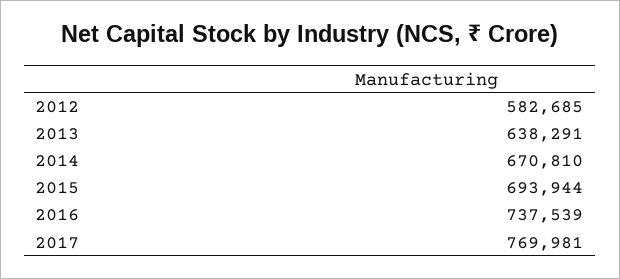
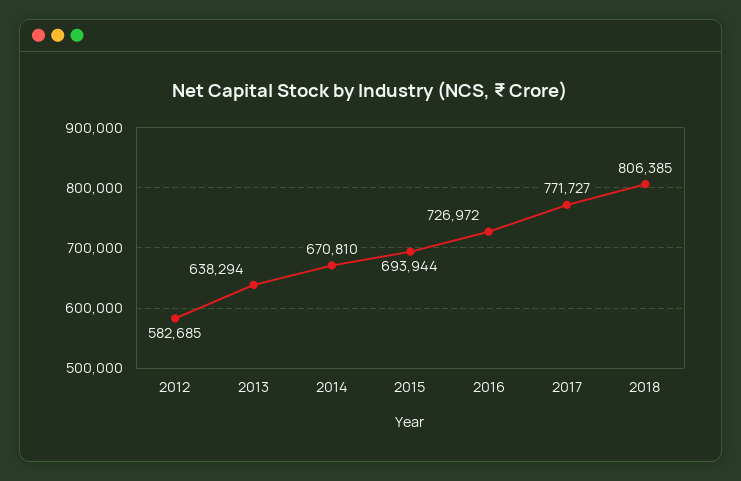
2013: 638291 -> 638294
2016: 737539 -> 726972
2017: 769981 -> 771727
2018: none -> 806385

